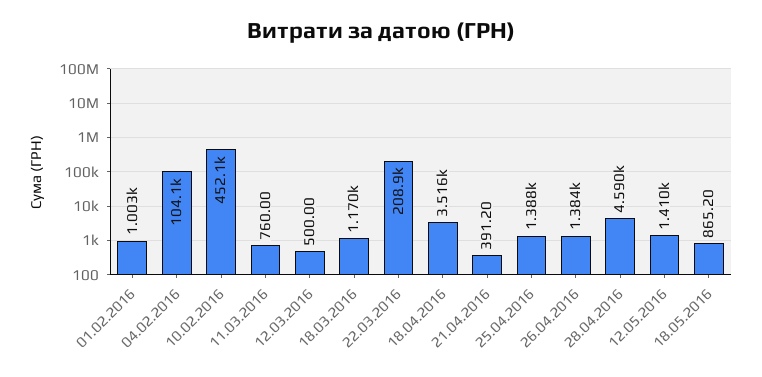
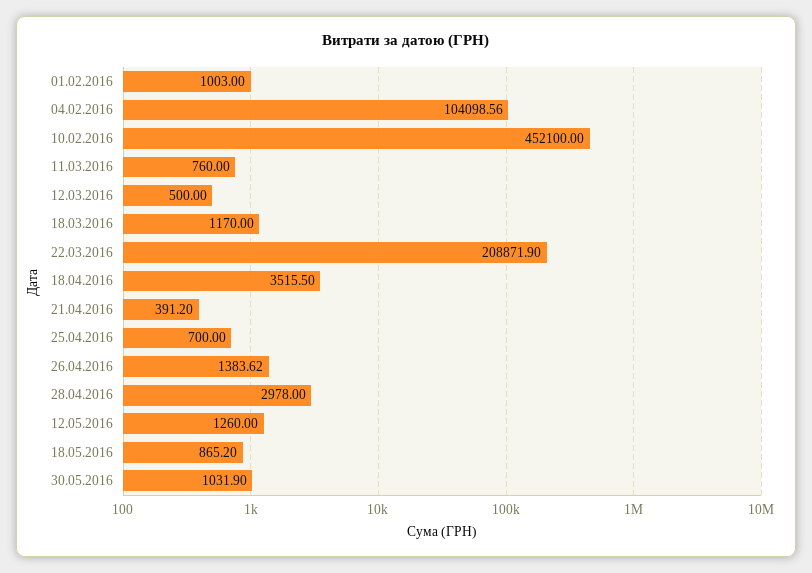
25.04.2016: 1388 -> 700
28.04.2016: 4590 -> 2978
12.05.2016: 1410 -> 1260
30.05.2016: none -> 1031.9

